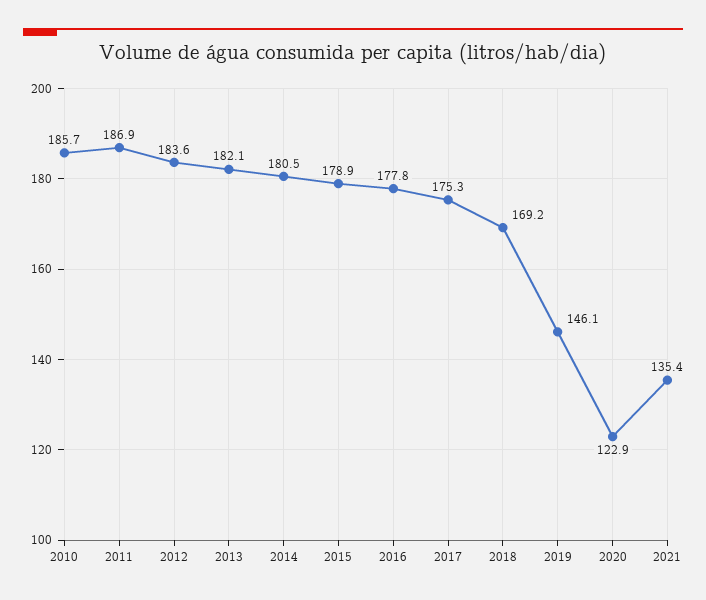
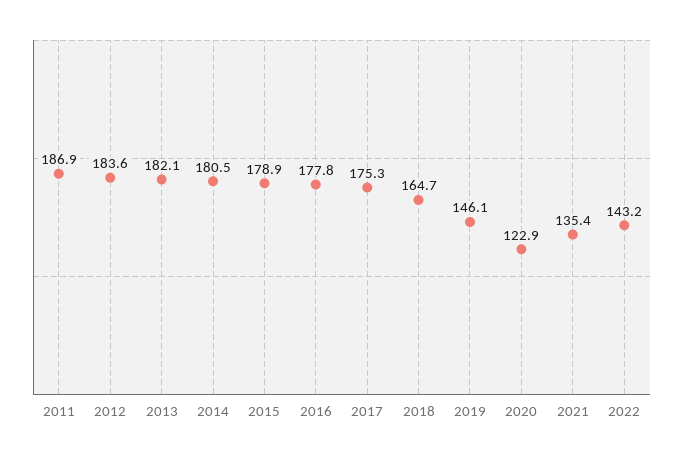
2010: 185.7 -> none
2018: 169.2 -> 164.7
2022: none -> 143.2

